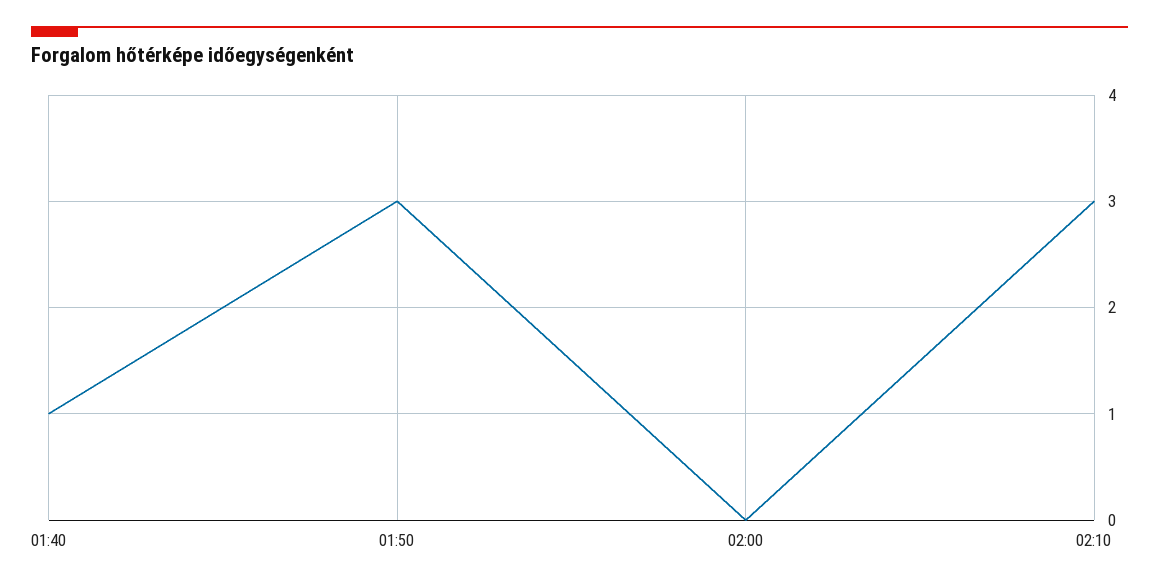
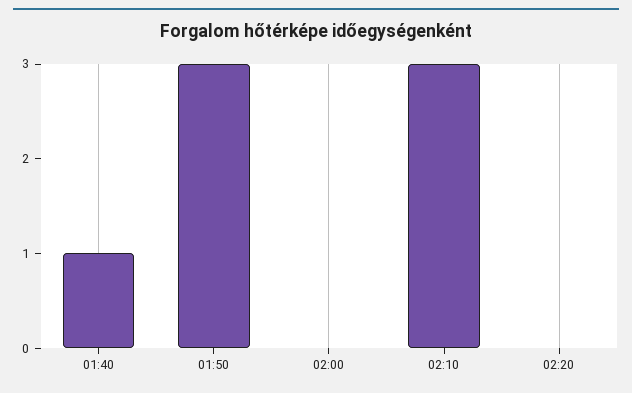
02:20: none -> 0

